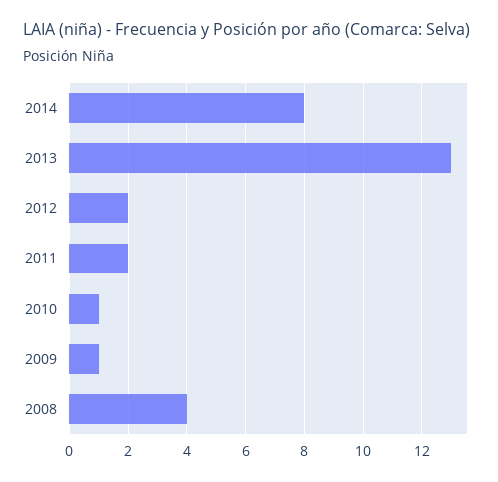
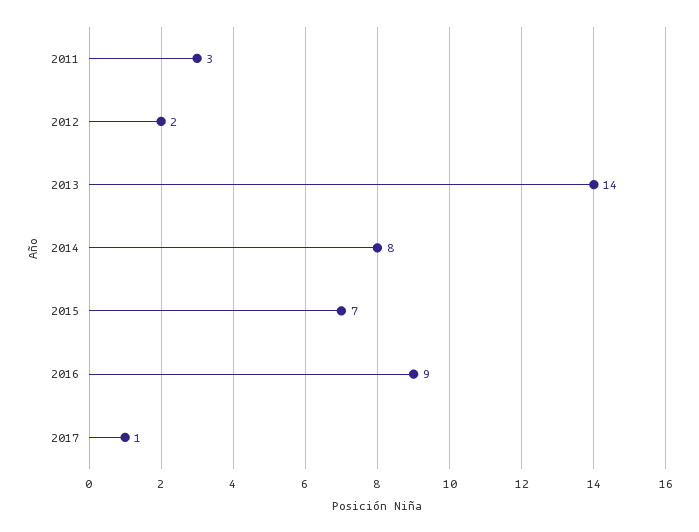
2013: 13 -> 14
2011: 2 -> 3
2010: 1 -> none
2009: 1 -> none
2008: 4 -> none
2015: none -> 7
2016: none -> 9
2017: none -> 1

